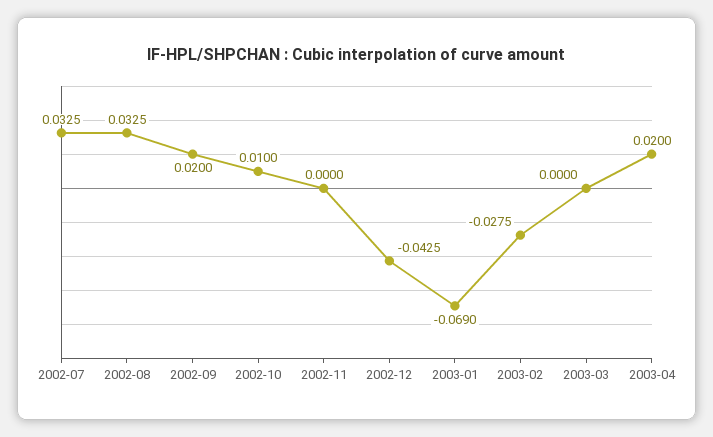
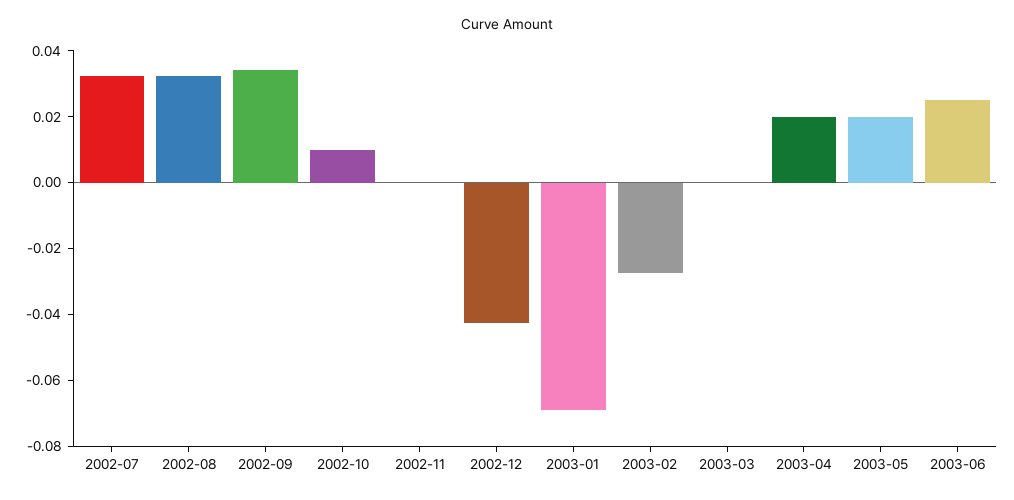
2002-09: 0.02 -> 0.035
2003-05: none -> 0.02
2003-06: none -> 0.025

